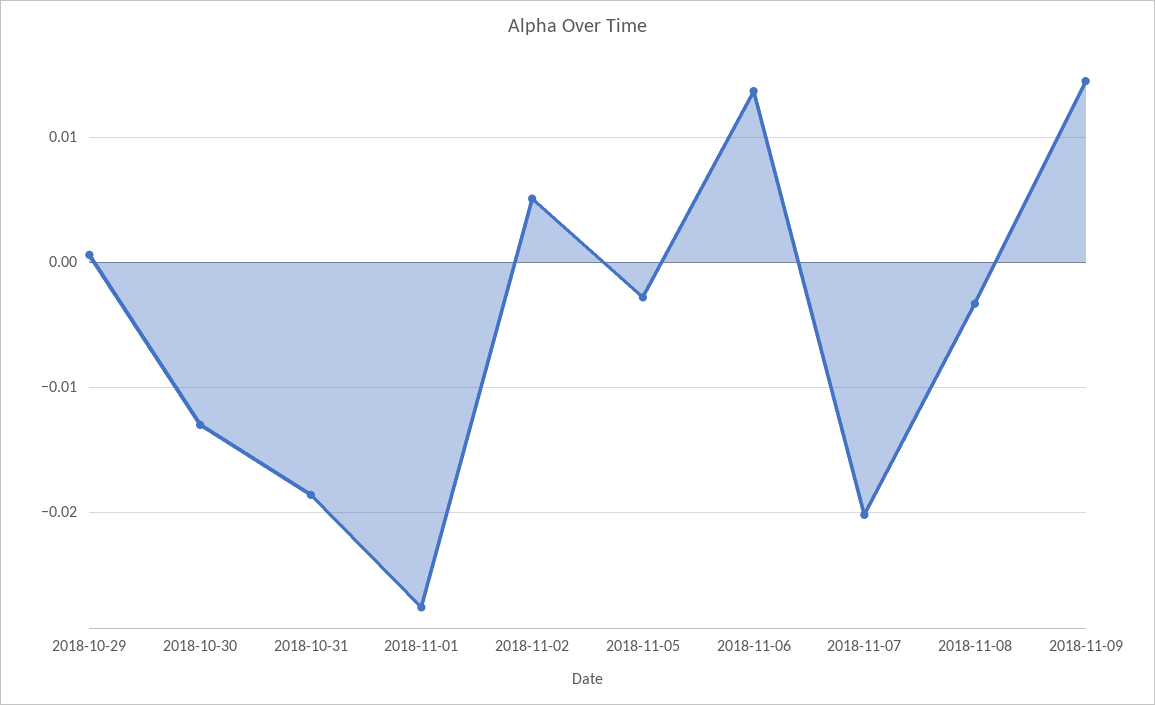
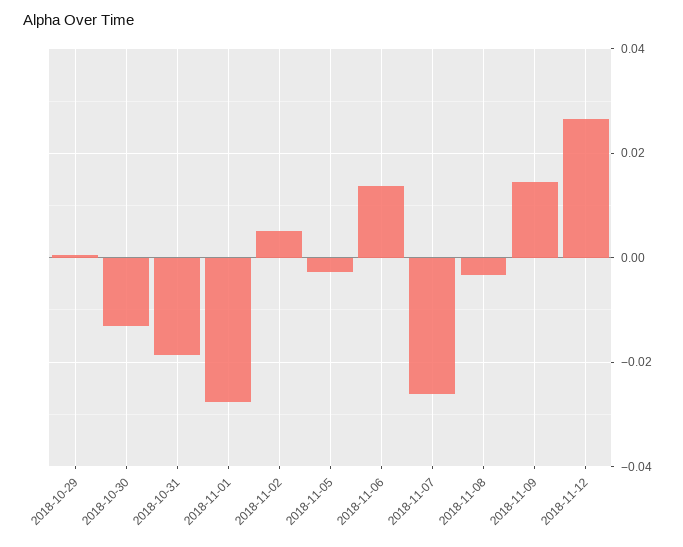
2018-11-07: -0.02 -> -0.026
2018-11-12: none -> 0.026

